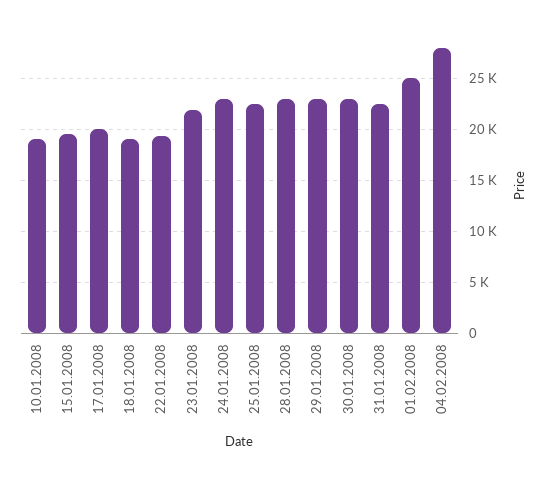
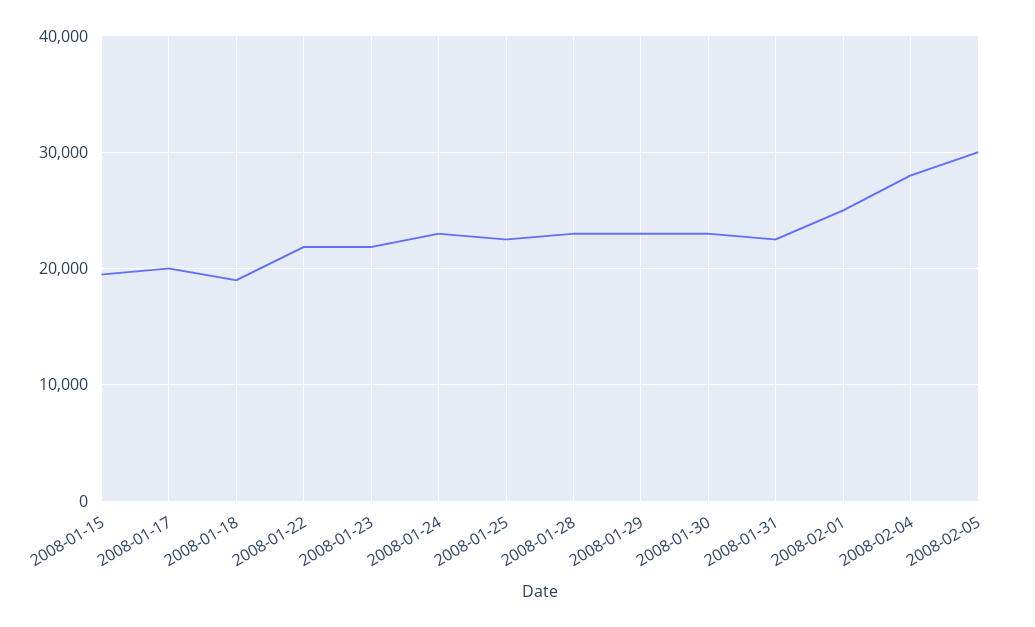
10.01.2008: 19000 -> none
22.01.2008: 19000 -> 22000
2008-02-05: none -> 30000

